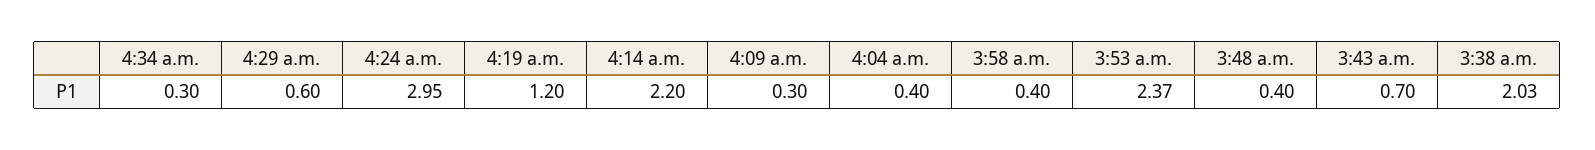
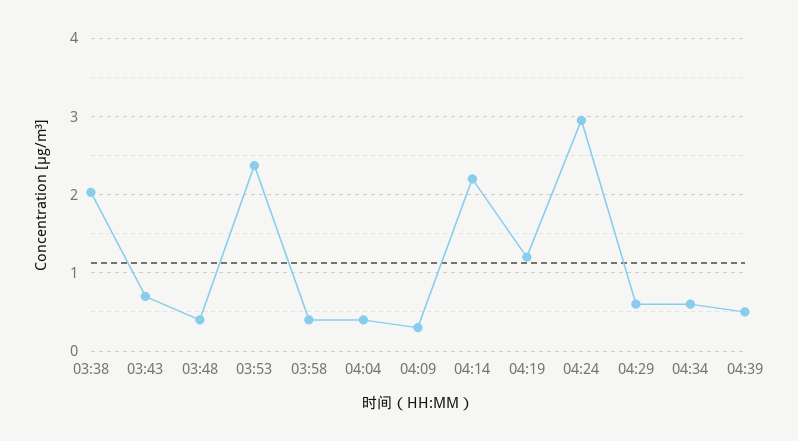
4:34 a.m.: 0.3 -> 0.6
04:39: none -> 0.5

